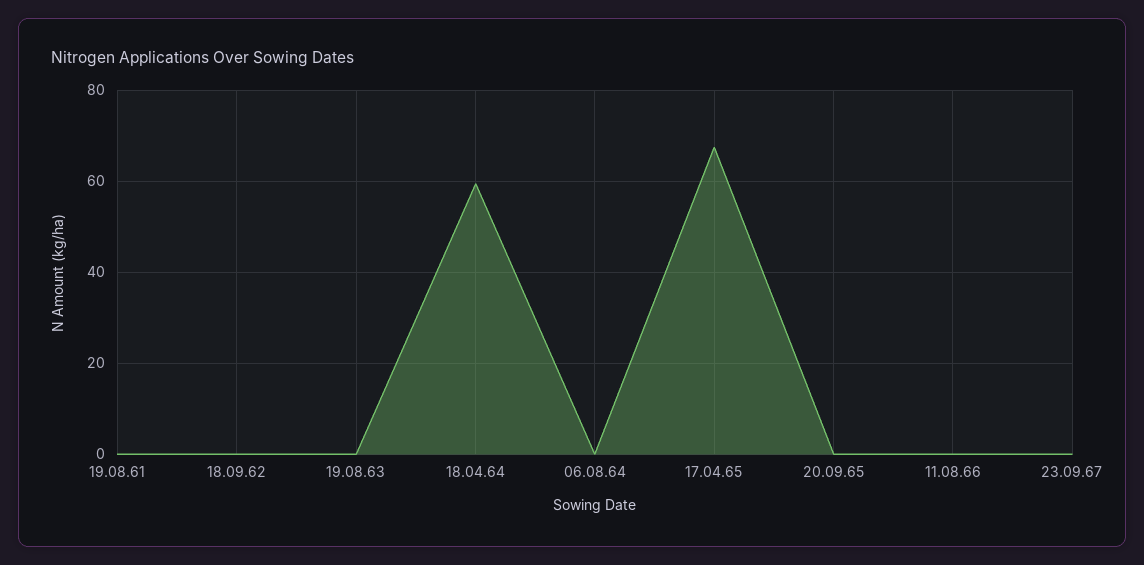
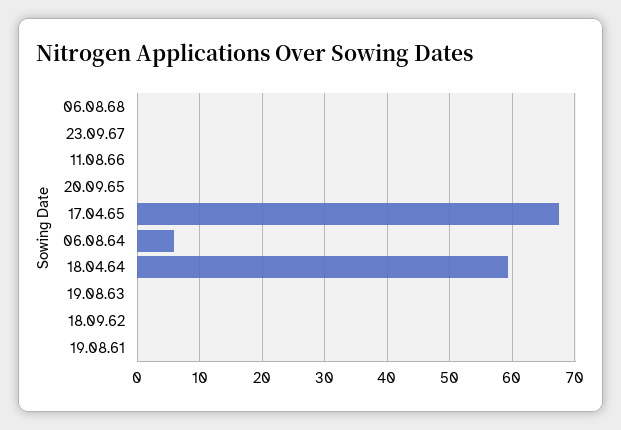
06.08.64: 0 -> 6
06.08.68: none -> 0

